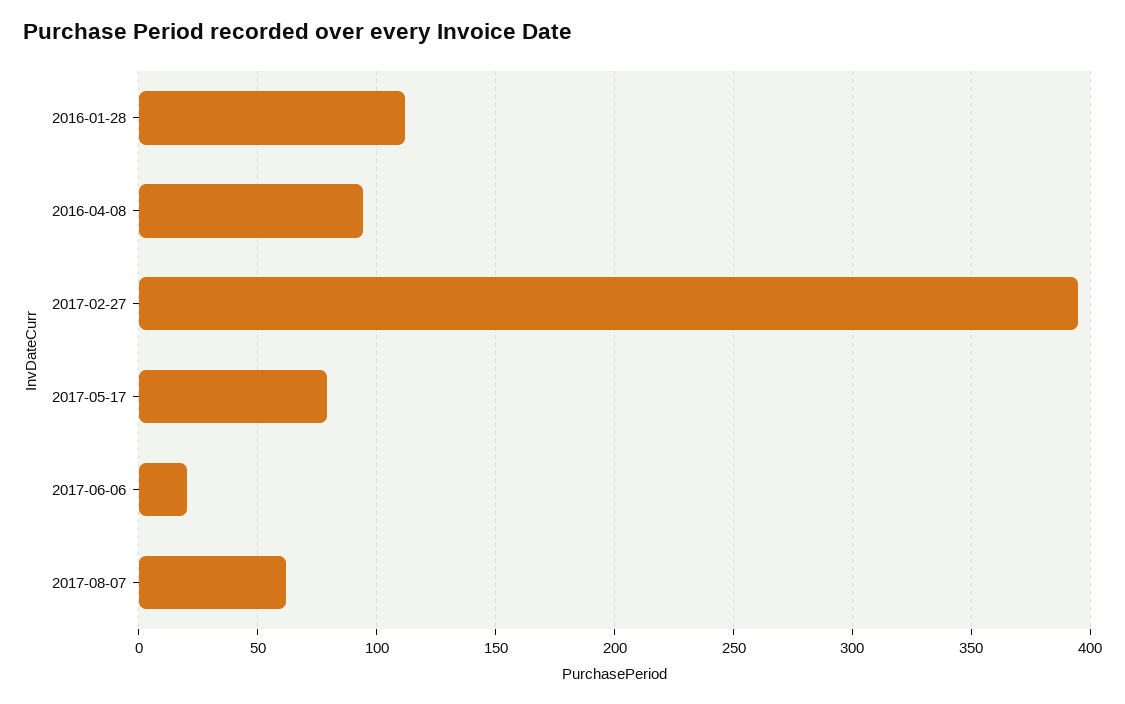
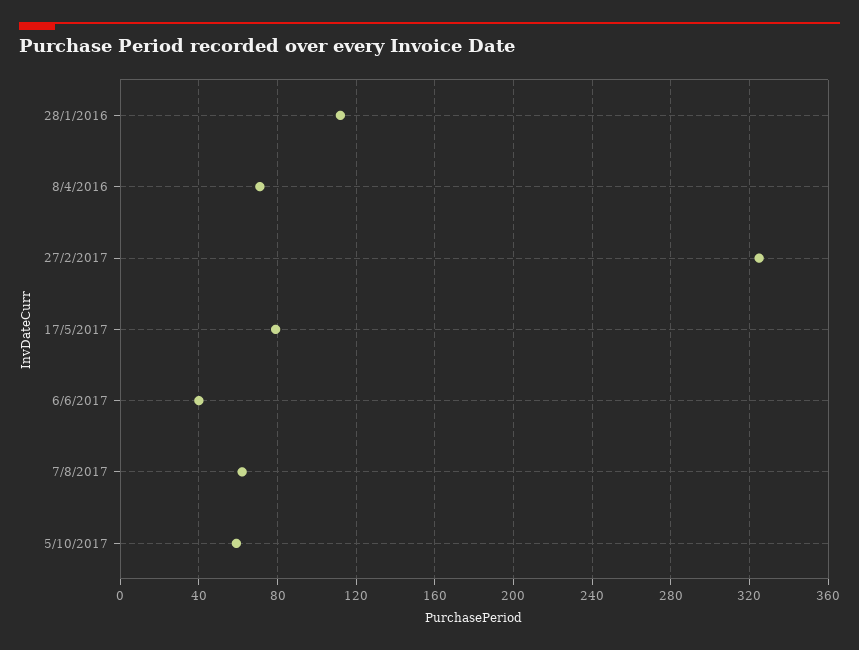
2016-04-08: 95 -> 70
2017-02-27: 395 -> 325
2017-06-06: 20 -> 40
5/10/2017: none -> 60

